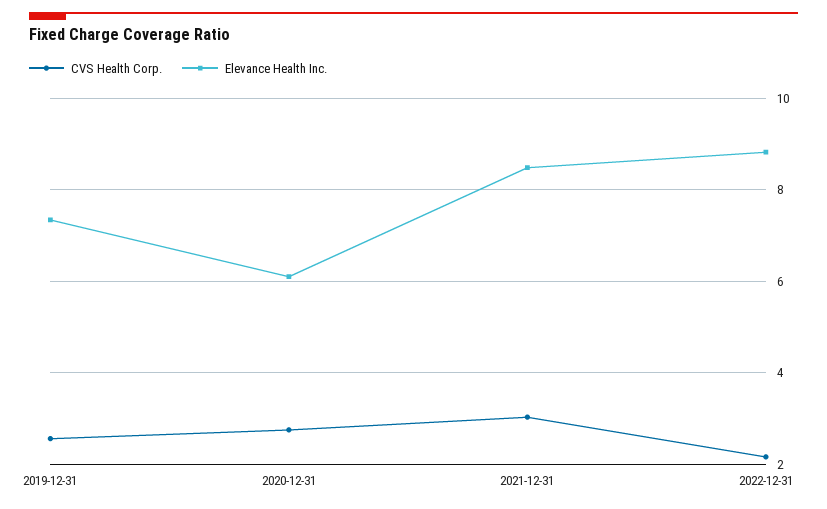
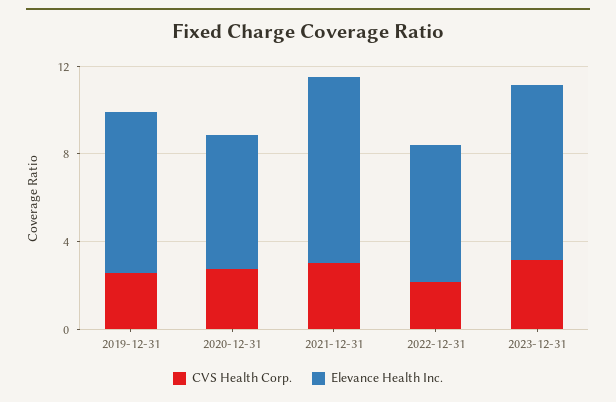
Elevance Health Inc., 2022-12-31: 8.8 -> 6
CVS Health Corp., 2023-12-31: none -> 3
Elevance Health Inc., 2023-12-31: none -> 8

